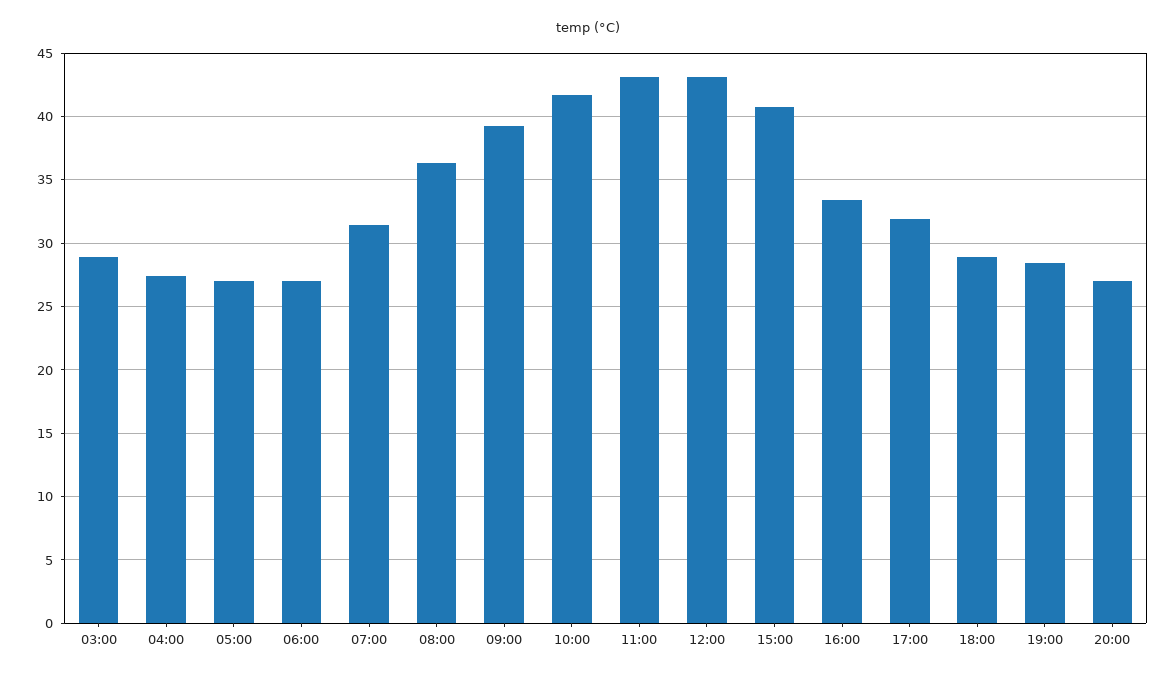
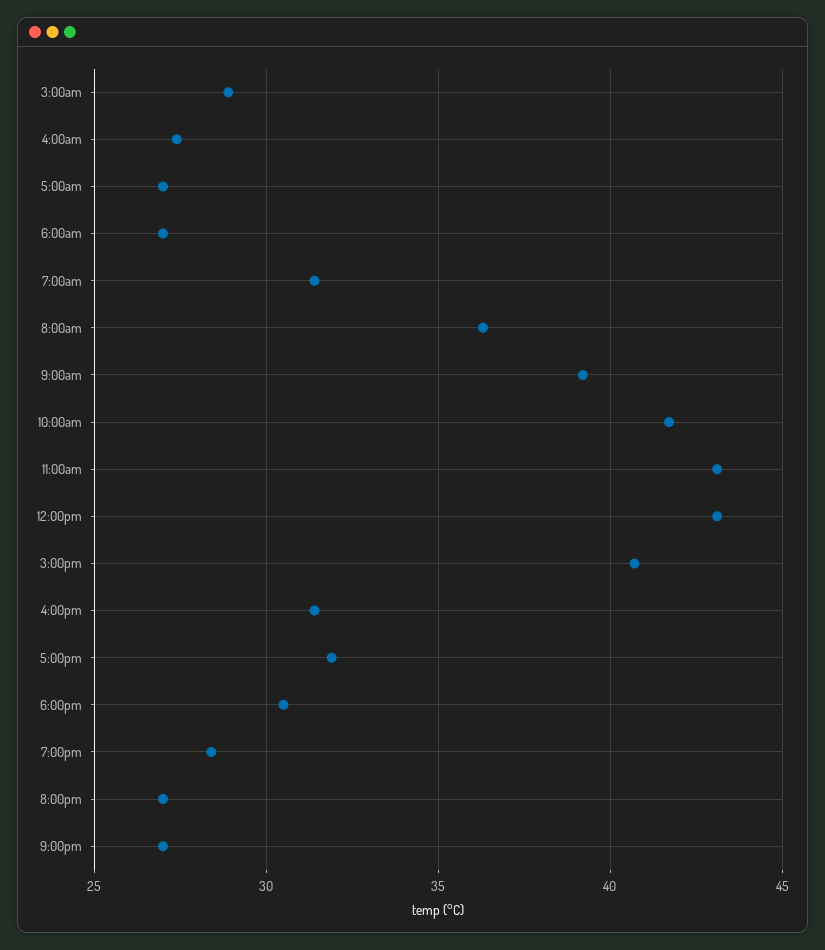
16:00: 33.5 -> 31.5
18:00: 29 -> 30.5
9:00pm: none -> 27

